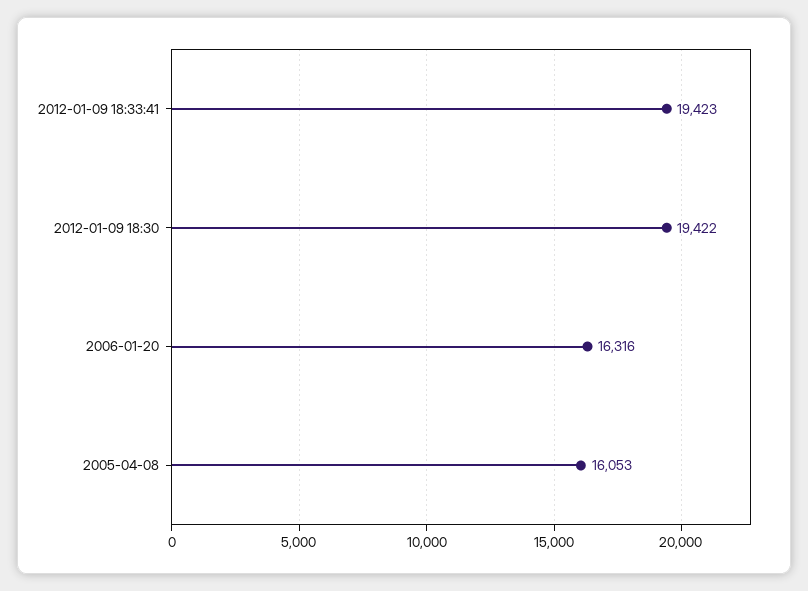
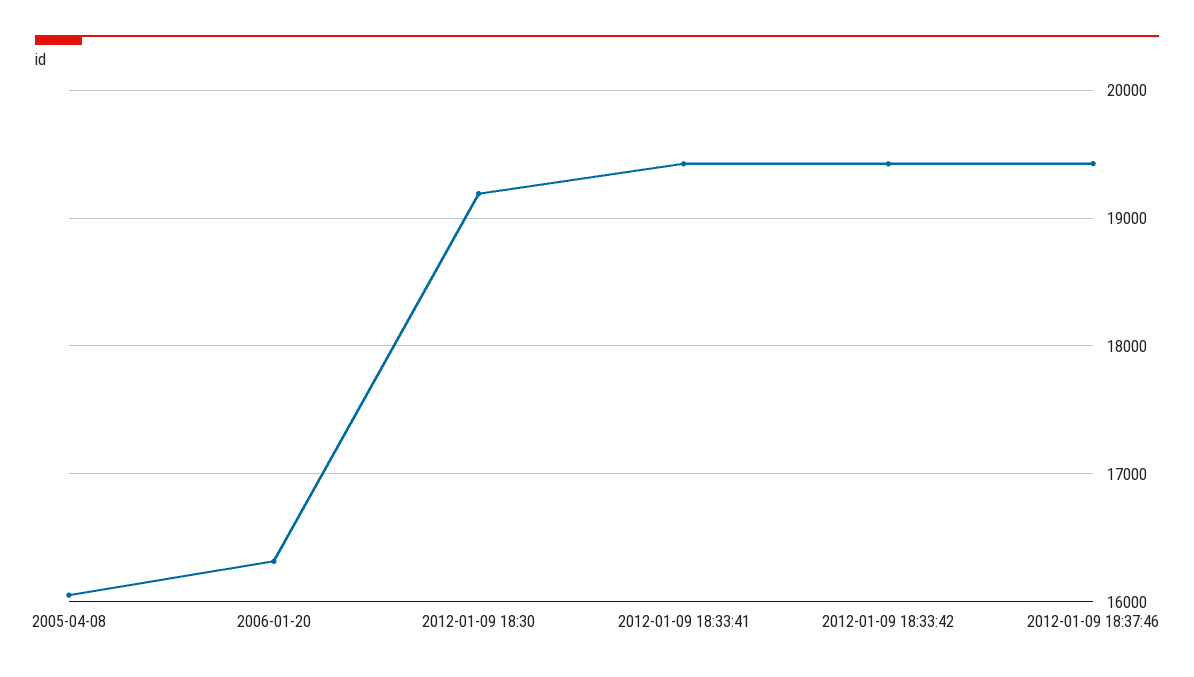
2012-01-09 18:30: 19422 -> 19200
2012-01-09 18:33:42: none -> 19400
2012-01-09 18:37:46: none -> 19400

